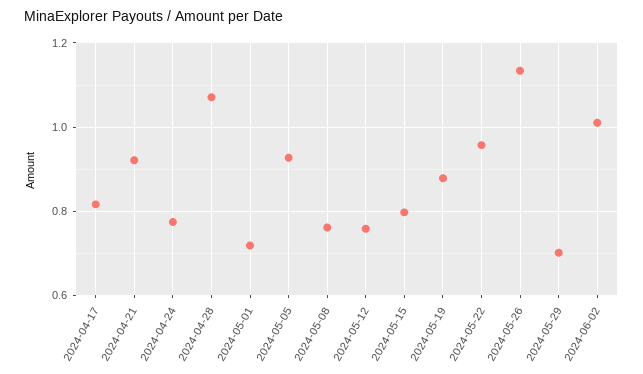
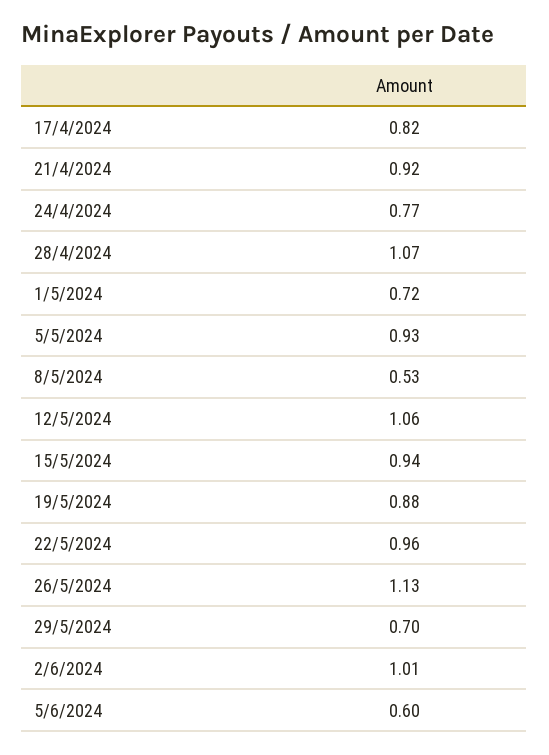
2024-05-08: 0.76 -> 0.53
2024-05-12: 0.76 -> 1.06
2024-05-15: 0.8 -> 0.94
5/6/2024: none -> 0.6

